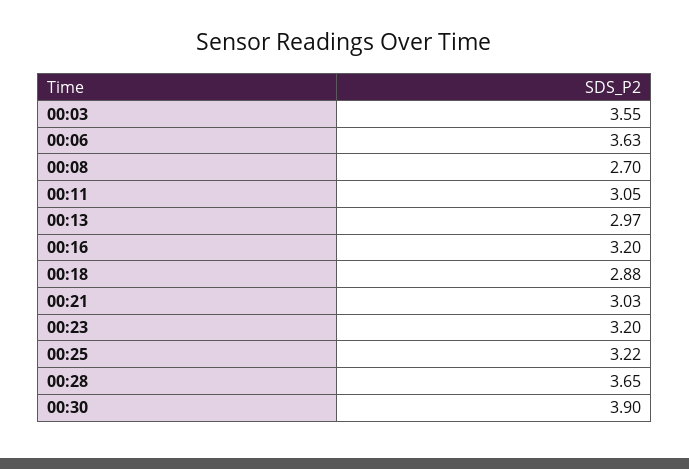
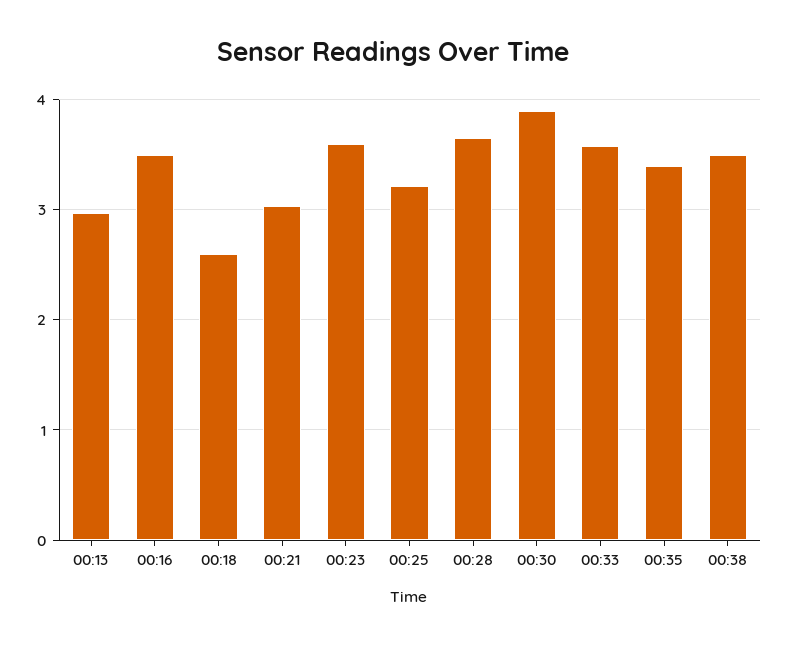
00:03: 3.55 -> none
00:06: 3.63 -> none
00:08: 2.7 -> none
00:11: 3.05 -> none
00:16: 3.2 -> 3.5
00:18: 2.88 -> 2.6
00:23: 3.2 -> 3.6
00:33: none -> 3.6
00:35: none -> 3.4
00:38: none -> 3.5

